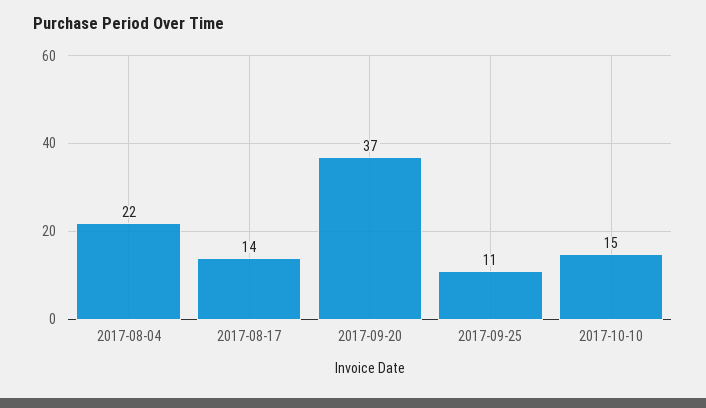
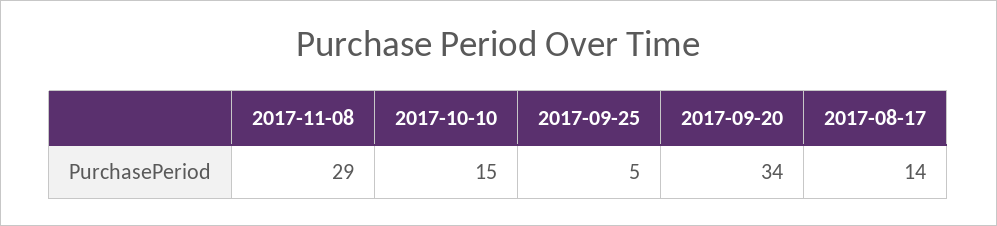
2017-08-04: 22 -> none
2017-09-20: 37 -> 34
2017-09-25: 11 -> 5
2017-11-08: none -> 29

